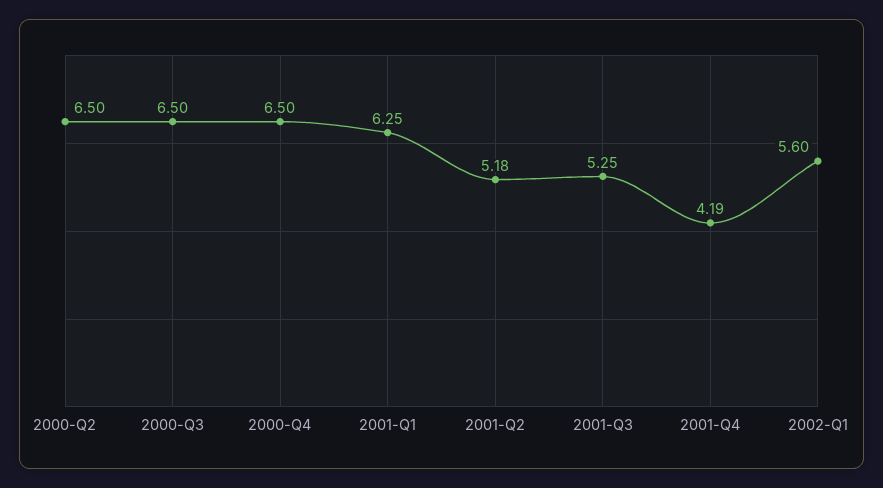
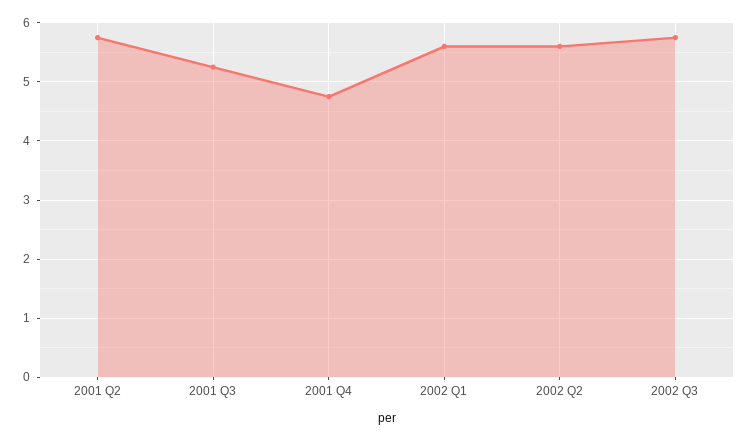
2000-Q2: 6.5 -> none
2000-Q3: 6.5 -> none
2000-Q4: 6.5 -> none
2001-Q1: 6.25 -> none
2001-Q2: 5.18 -> 5.8
2001-Q4: 4.19 -> 4.8
2002 Q2: none -> 5.6
2002 Q3: none -> 5.8

